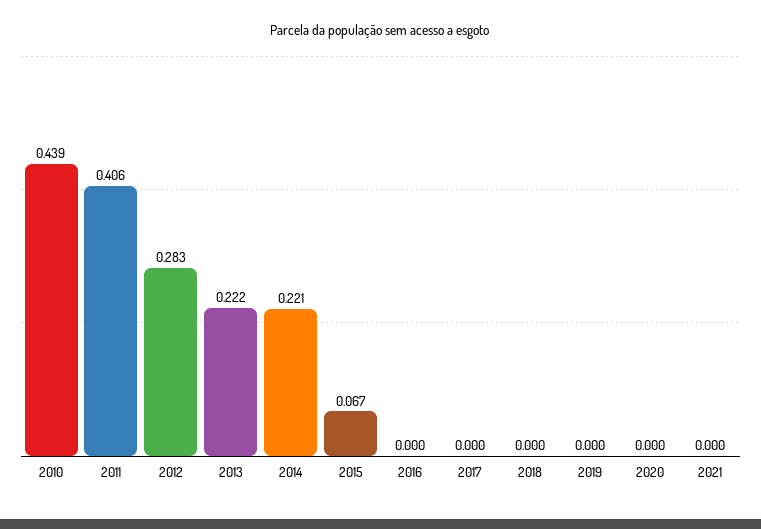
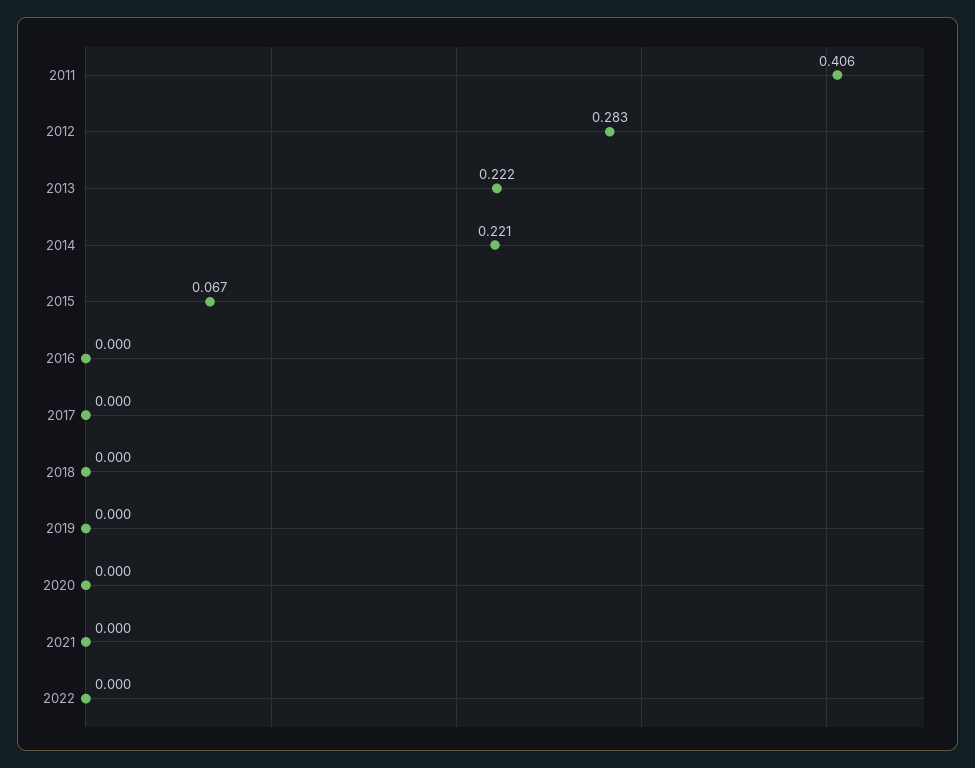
2010: 0.439 -> none
2022: none -> 0

